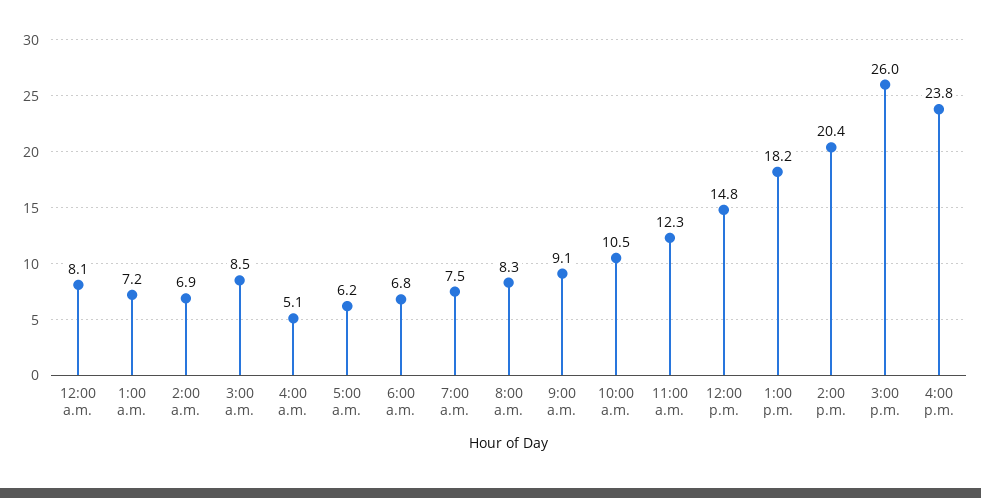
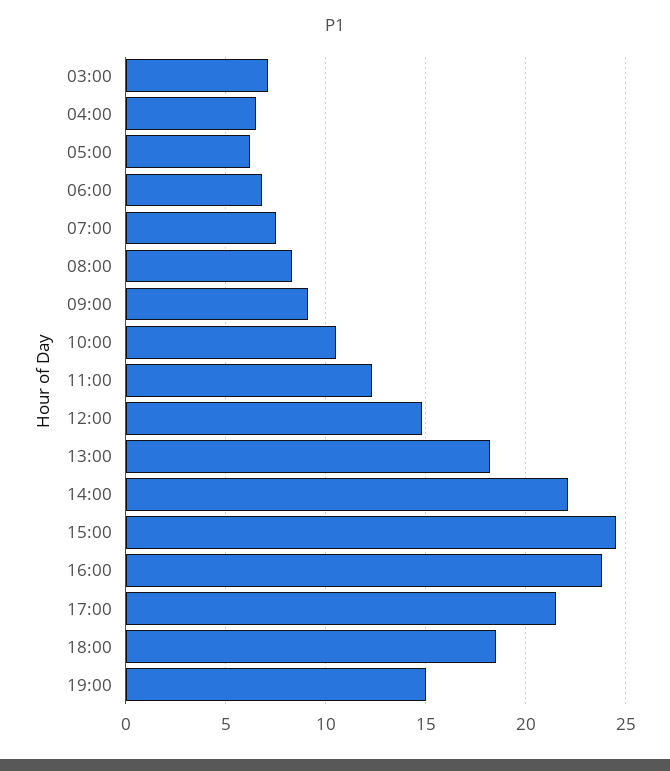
12:00 a.m.: 8.1 -> none
1:00 a.m.: 7.2 -> none
2:00 a.m.: 6.9 -> none
3:00 a.m.: 8.5 -> 7
4:00 a.m.: 5.1 -> 6.5
2:00 p.m.: 20.4 -> 22
3:00 p.m.: 26 -> 24.5
17:00: none -> 21.5
18:00: none -> 18.5
19:00: none -> 15

